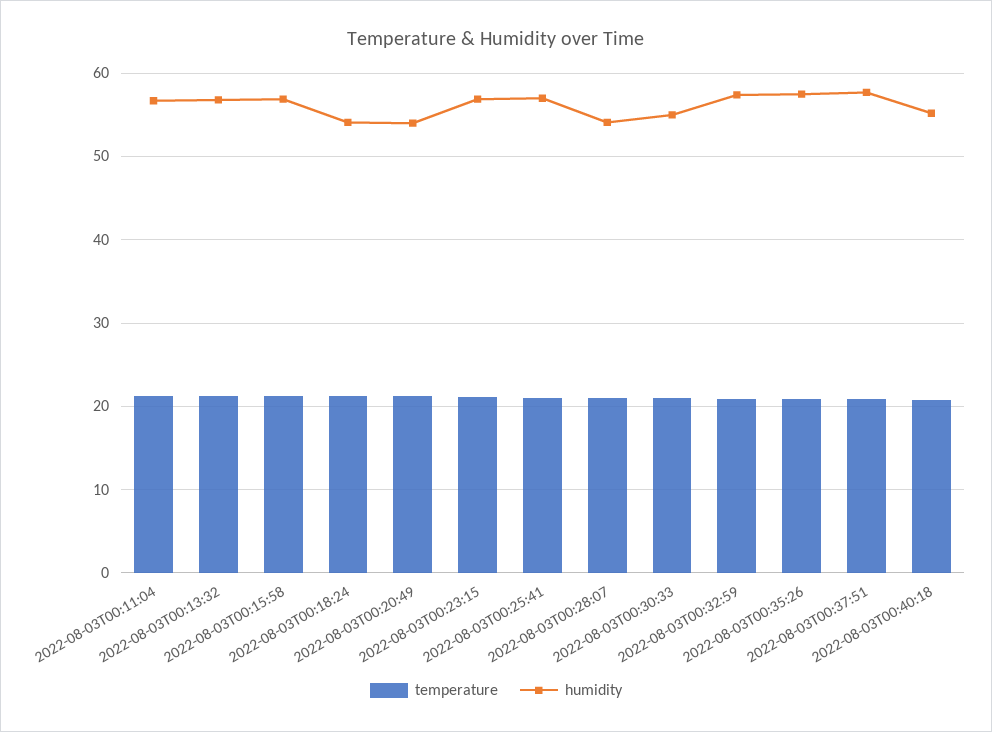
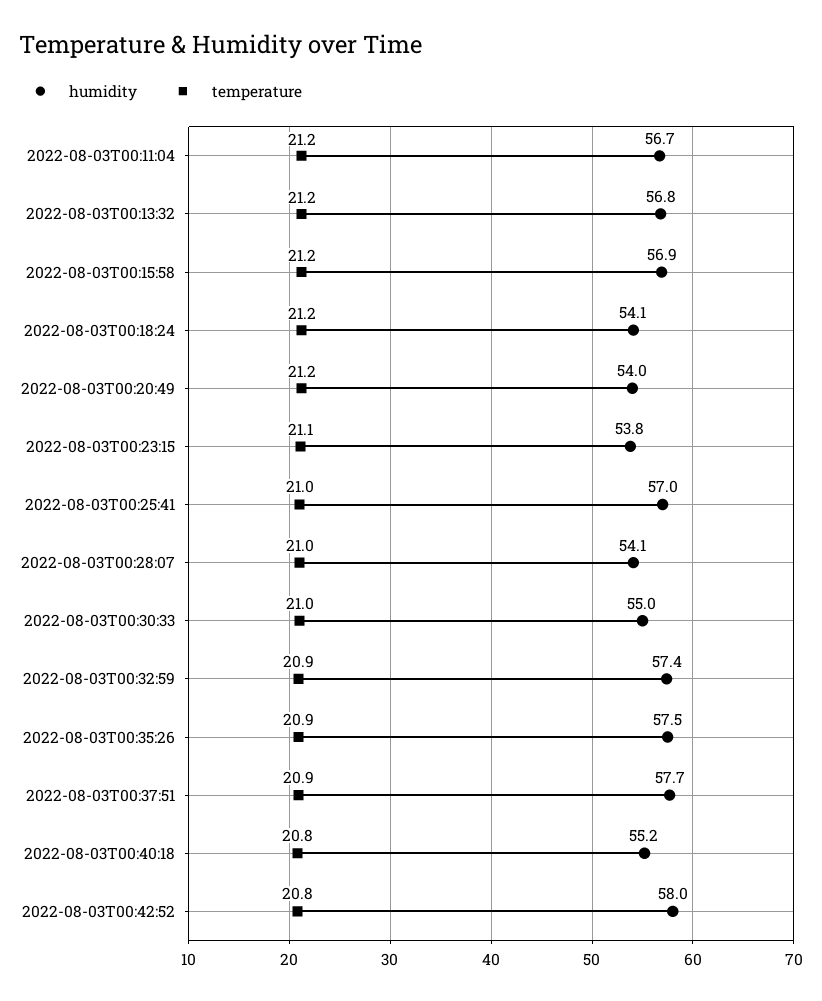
humidity, 2022-08-03T00:23:15: 57 -> 53.8
humidity, 2022-08-03T00:42:52: none -> 58
temperature, 2022-08-03T00:42:52: none -> 20.8

